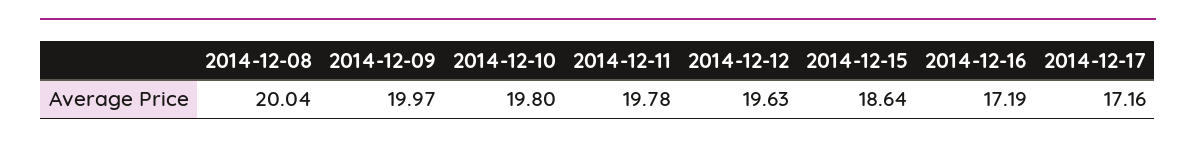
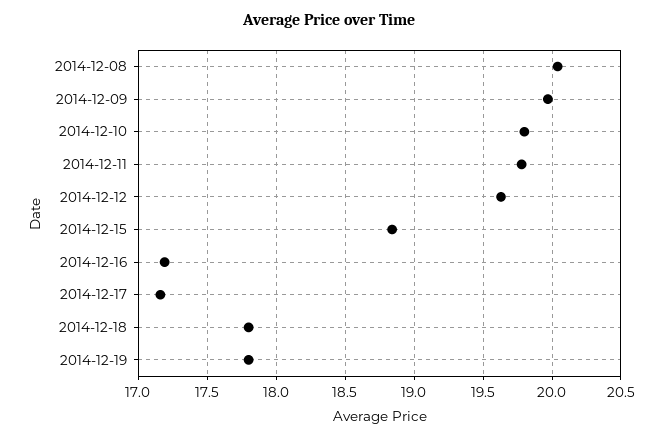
2014-12-15: 18.64 -> 18.85
2014-12-18: none -> 17.8
2014-12-19: none -> 17.8

